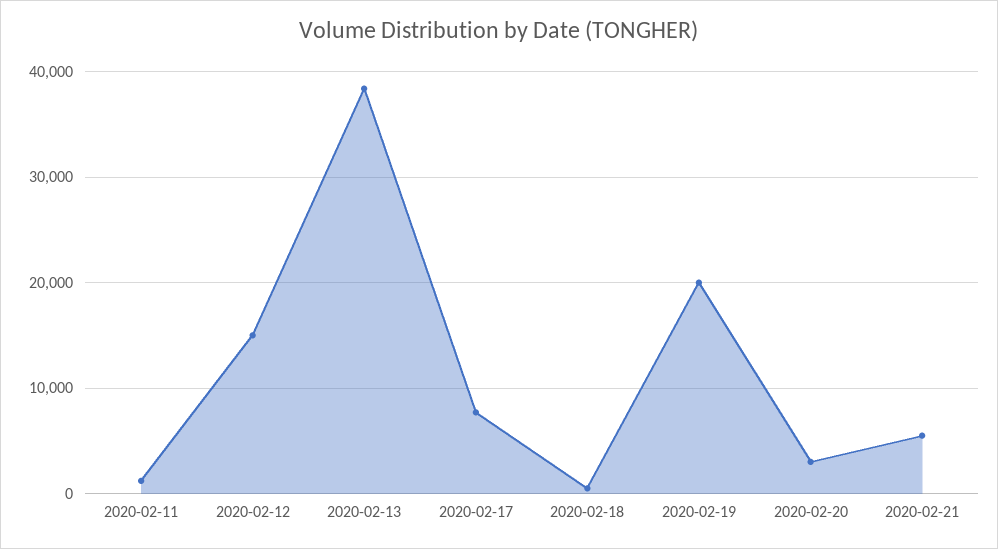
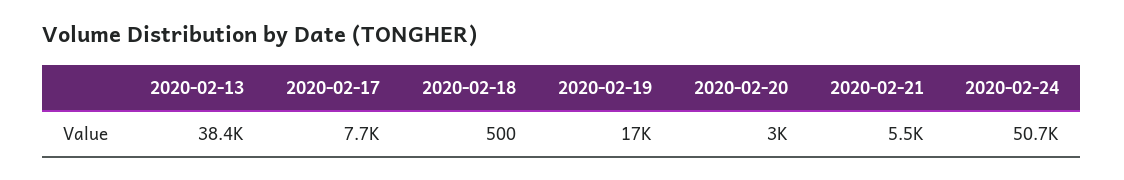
2020-02-11: 1000 -> none
2020-02-12: 15000 -> none
2020-02-19: 20000 -> 17000
2020-02-24: none -> 50700

